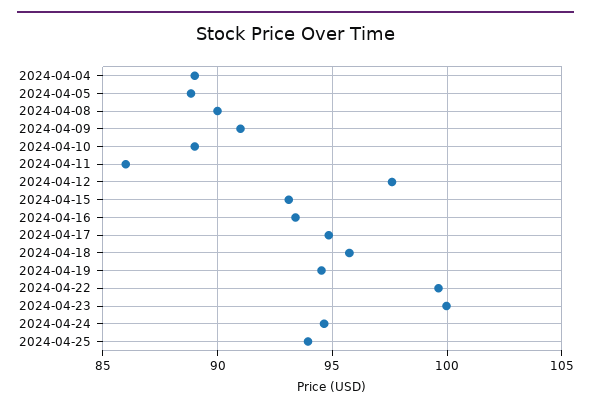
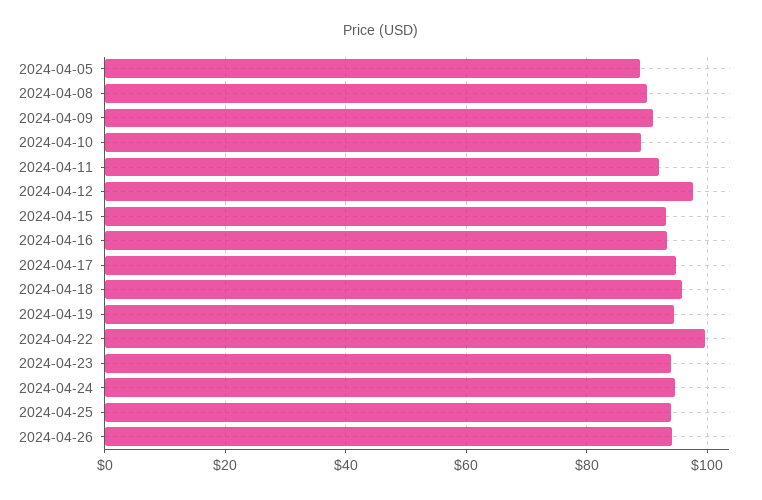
2024-04-04: 89 -> none
2024-04-11: 86 -> 92
2024-04-23: 100 -> 94
2024-04-26: none -> 94

